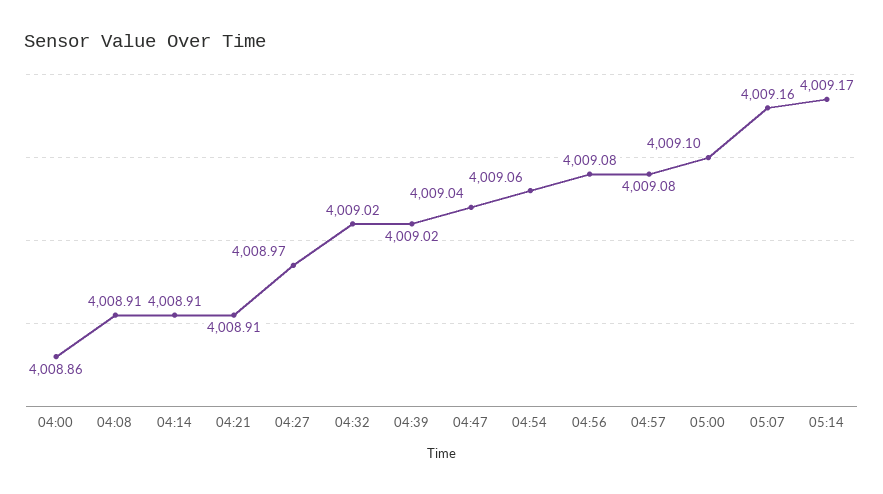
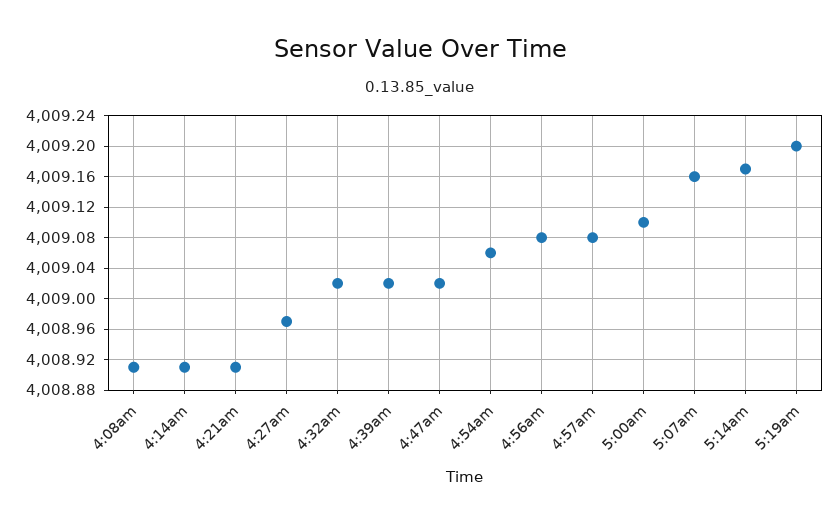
04:00: 4008.86 -> none
04:47: 4009.04 -> 4009.02
5:19am: none -> 4009.2

